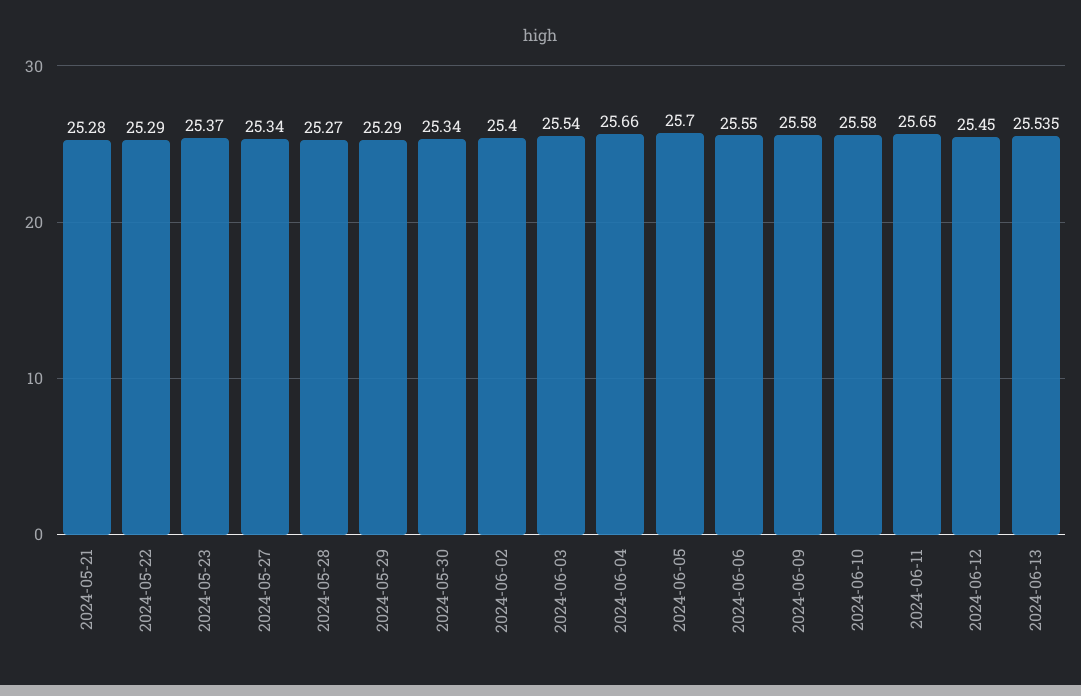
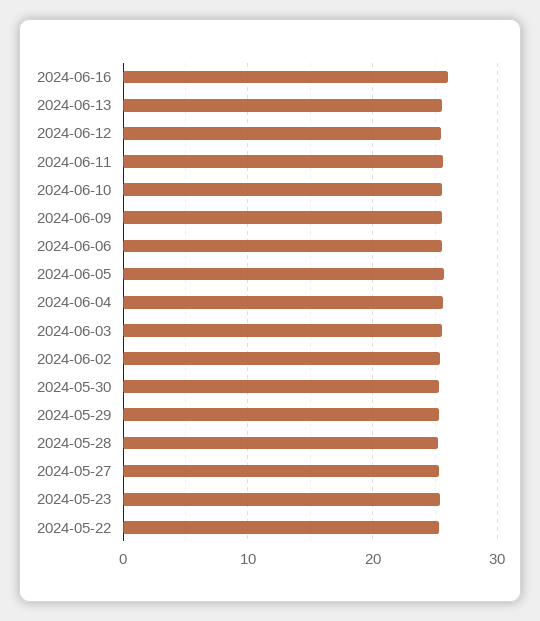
2024-05-21: 25.28 -> none
2024-06-16: none -> 26

